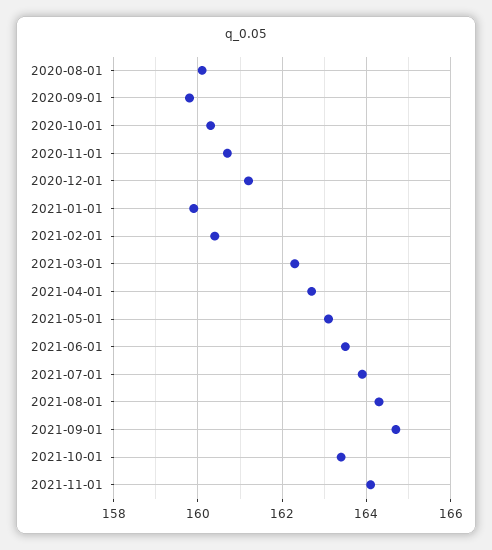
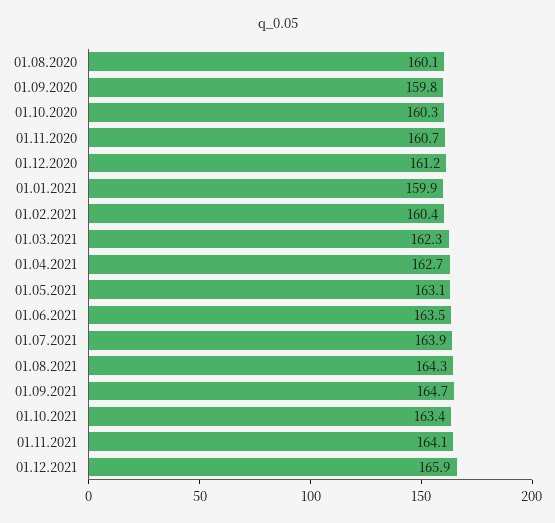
01.12.2021: none -> 165.9

